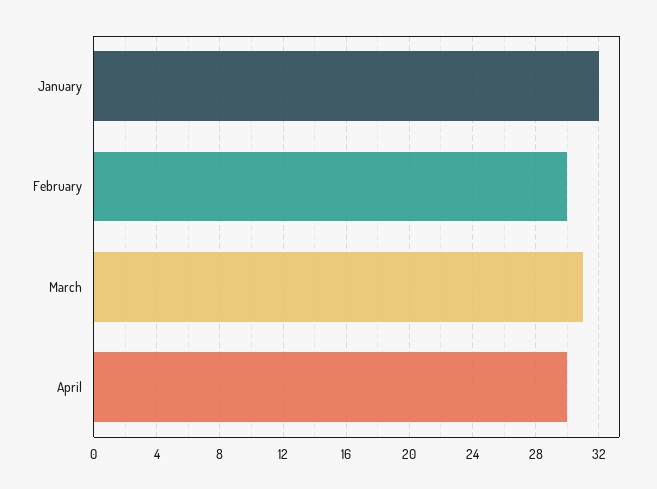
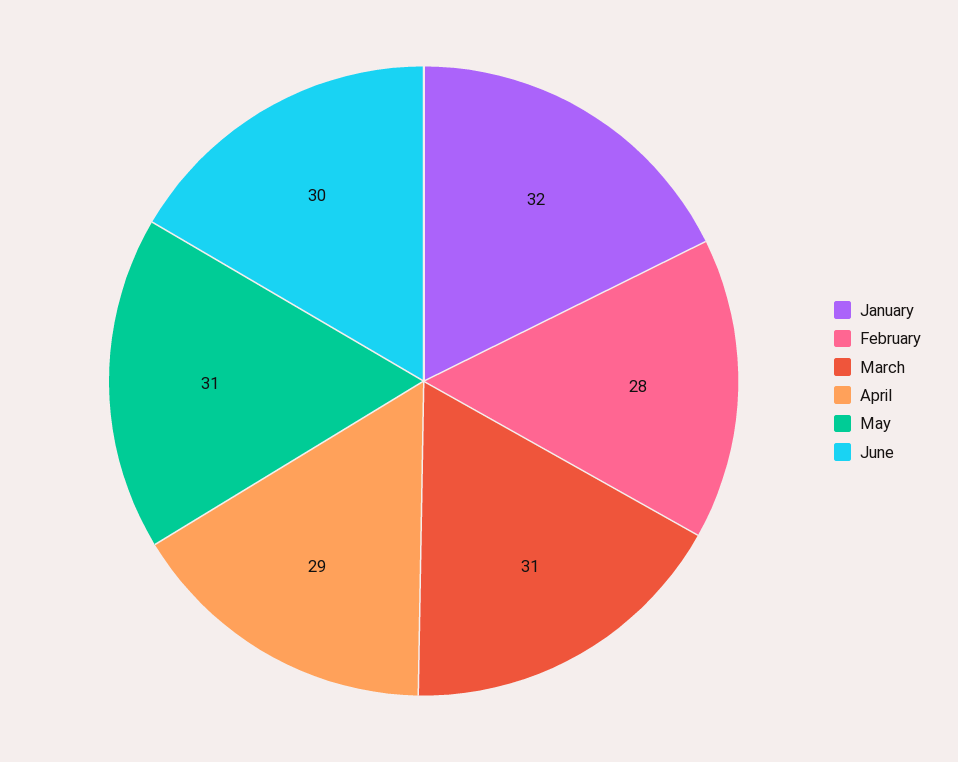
February: 30 -> 28
April: 30 -> 29
May: none -> 31
June: none -> 30

